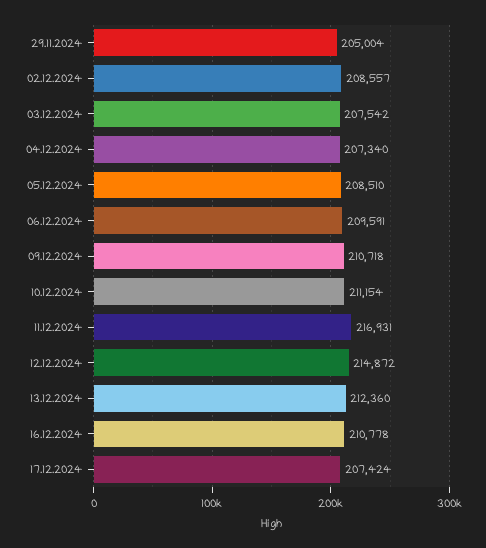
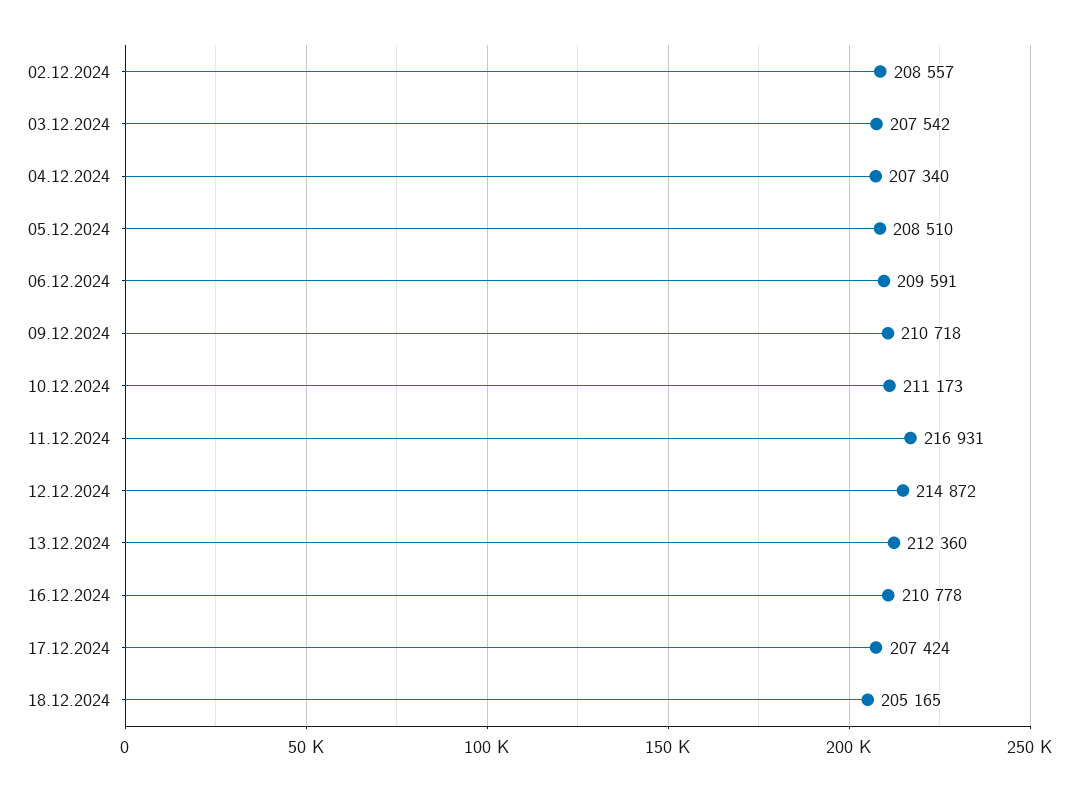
29.11.2024: 205004 -> none
10.12.2024: 211154 -> 211173
18.12.2024: none -> 205165

